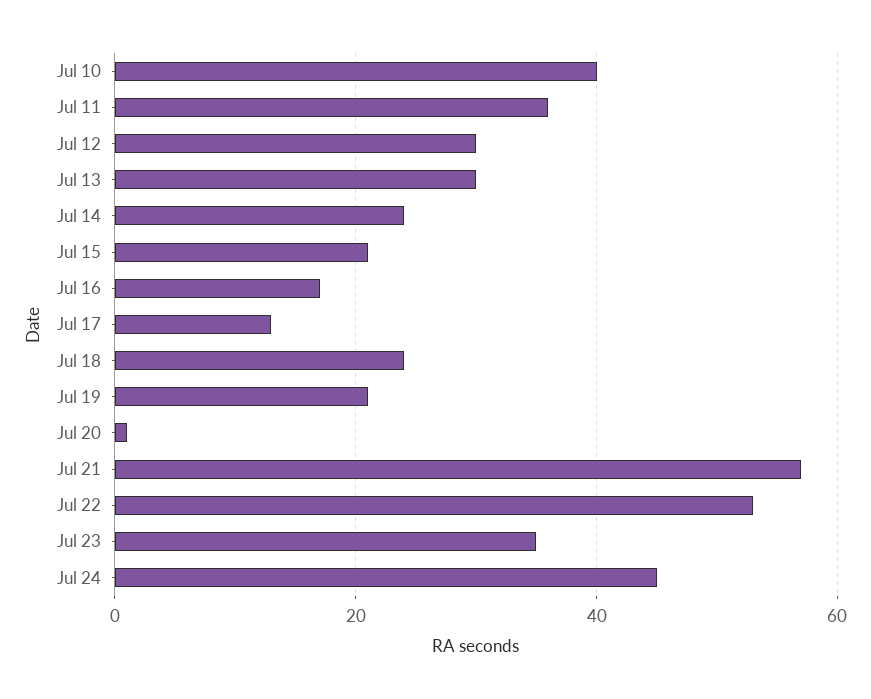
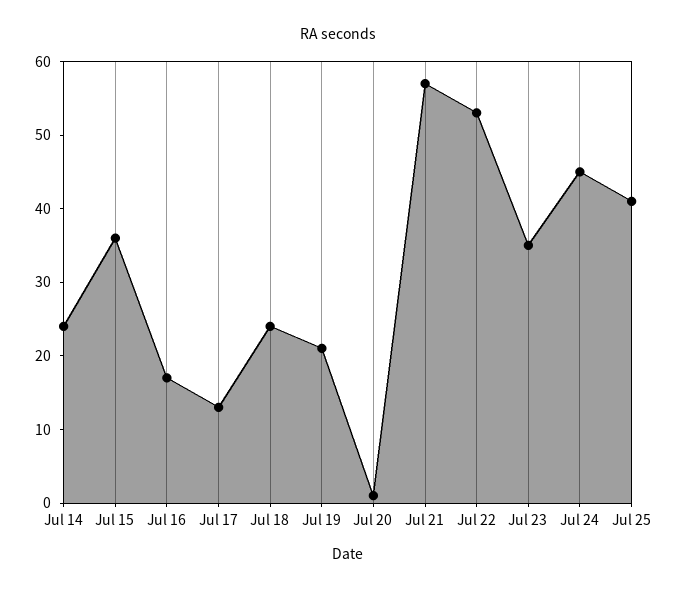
Jul 10: 40 -> none
Jul 11: 35 -> none
Jul 12: 30 -> none
Jul 13: 30 -> none
Jul 15: 20 -> 35
Jul 25: none -> 40

